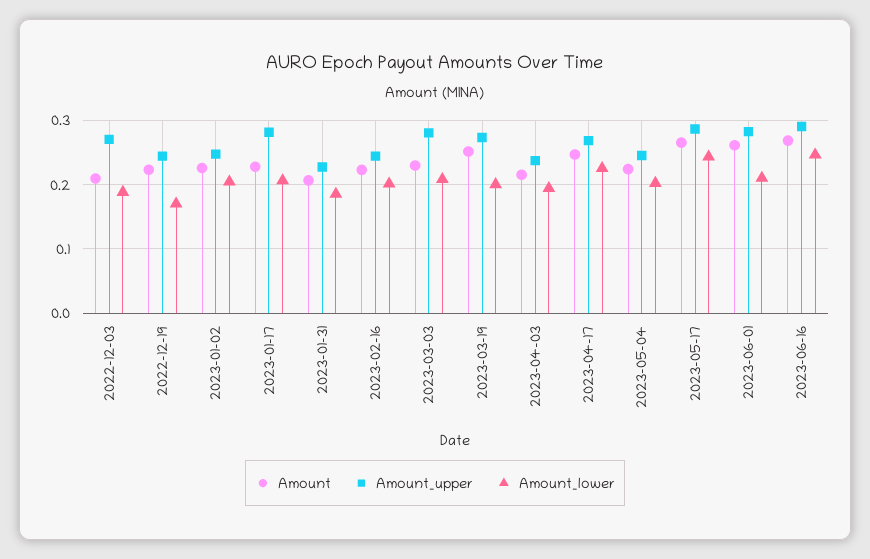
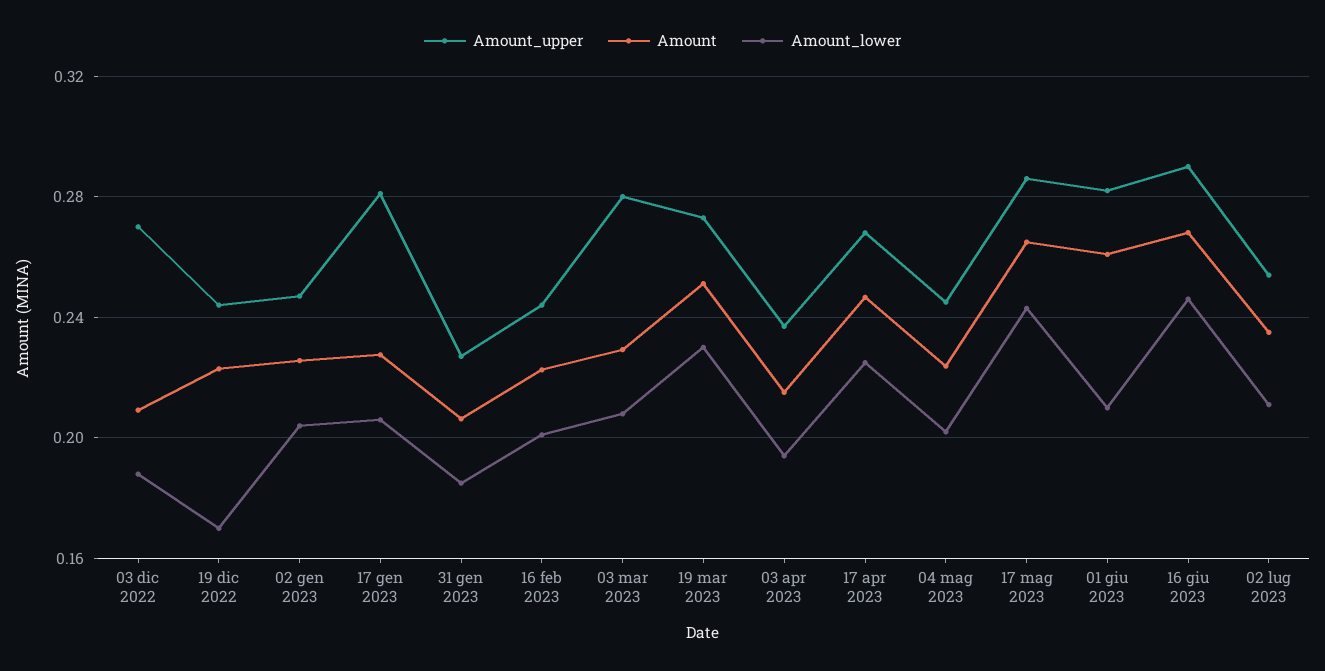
Amount_lower, 2023-03-19: 0.2 -> 0.23
Amount_upper, 02 lug 2023: none -> 0.255
Amount, 02 lug 2023: none -> 0.235
Amount_lower, 02 lug 2023: none -> 0.21

